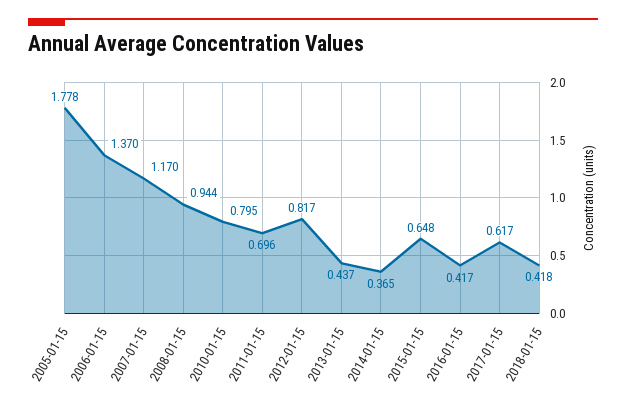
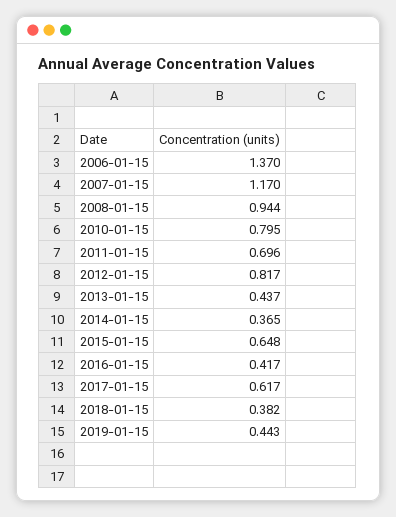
2005-01-15: 1.778 -> none
2018-01-15: 0.418 -> 0.382
2019-01-15: none -> 0.443

